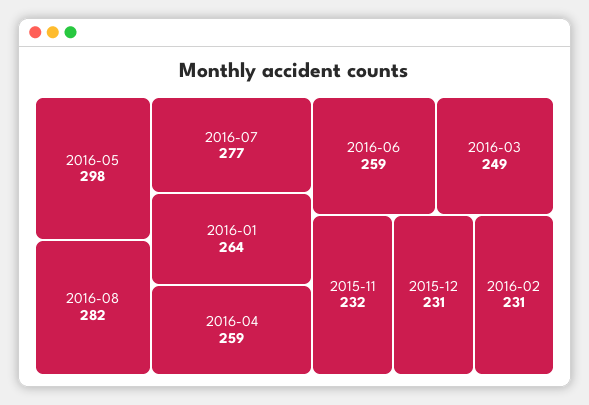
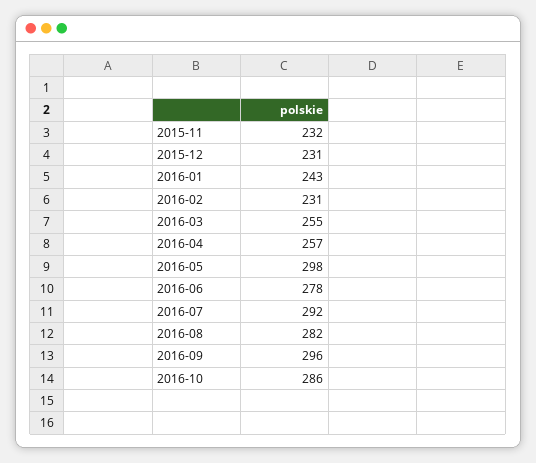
2016-07: 277 -> 292
2016-01: 264 -> 243
2016-04: 259 -> 257
2016-06: 259 -> 278
2016-03: 249 -> 255
2016-09: none -> 296
2016-10: none -> 286

